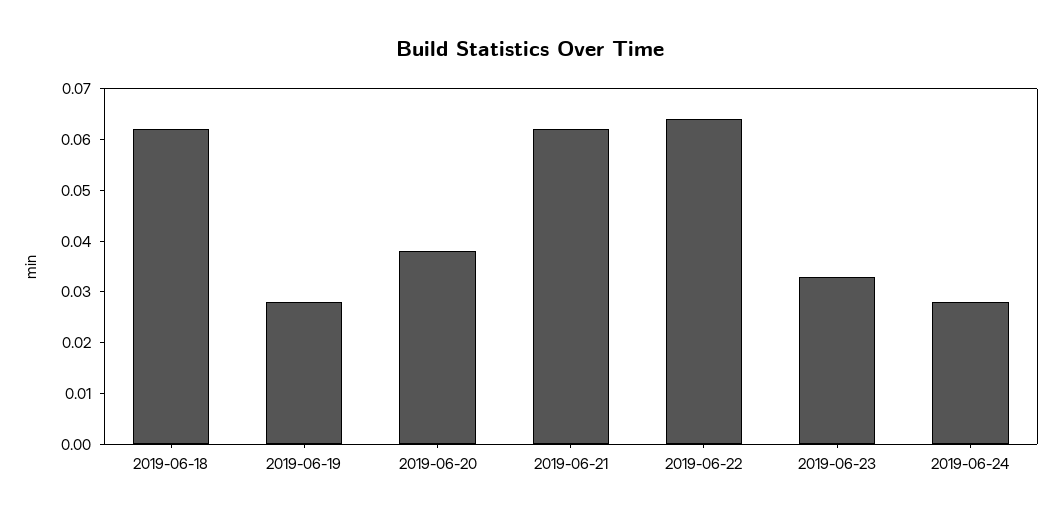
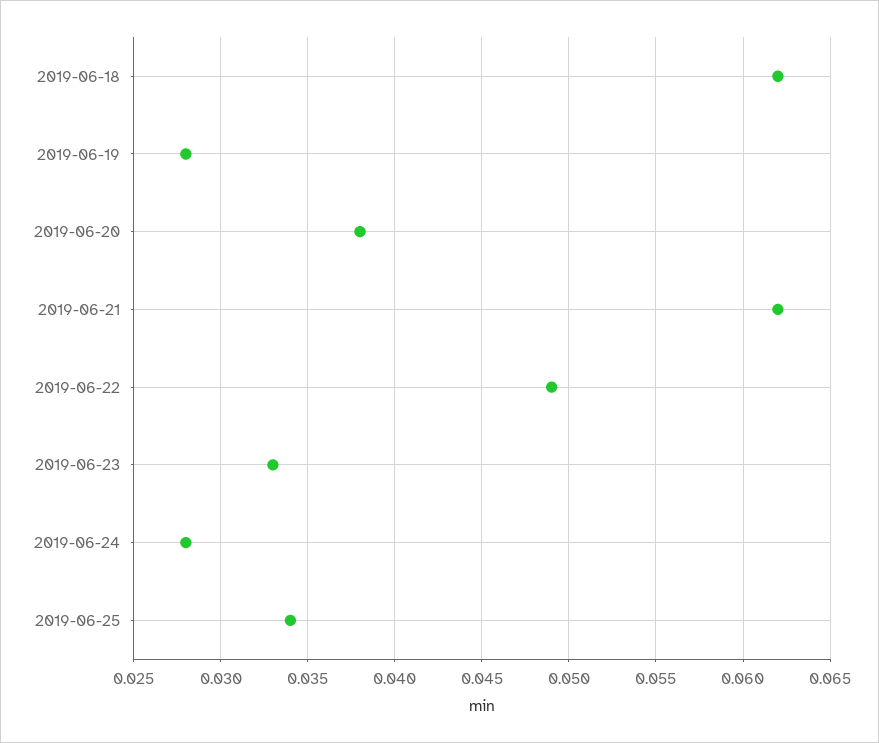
2019-06-22: 0.065 -> 0.049
2019-06-25: none -> 0.034

